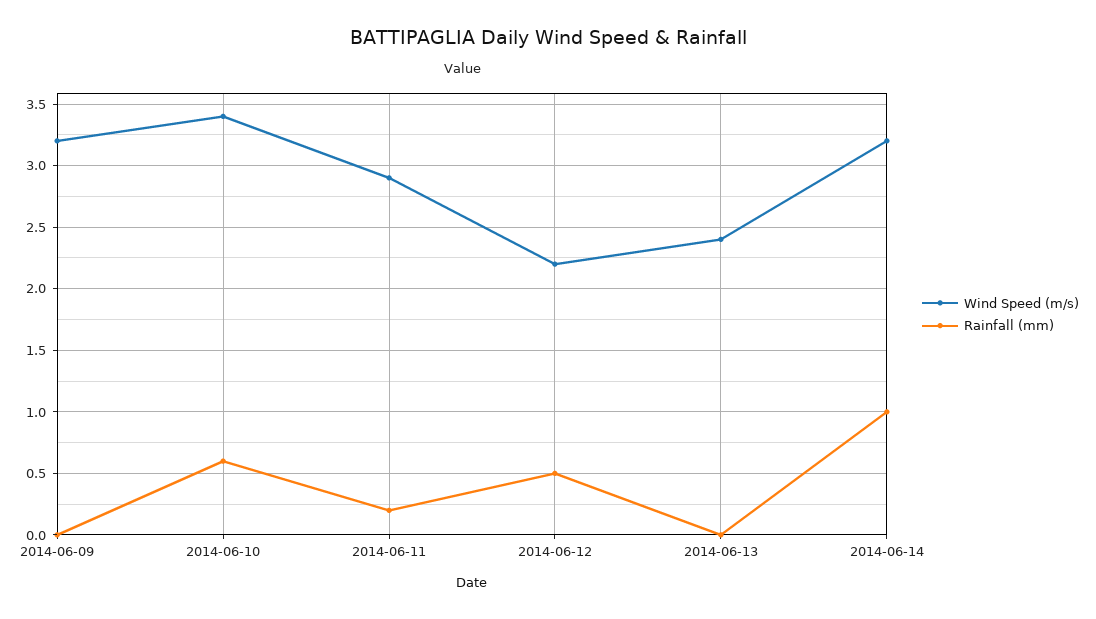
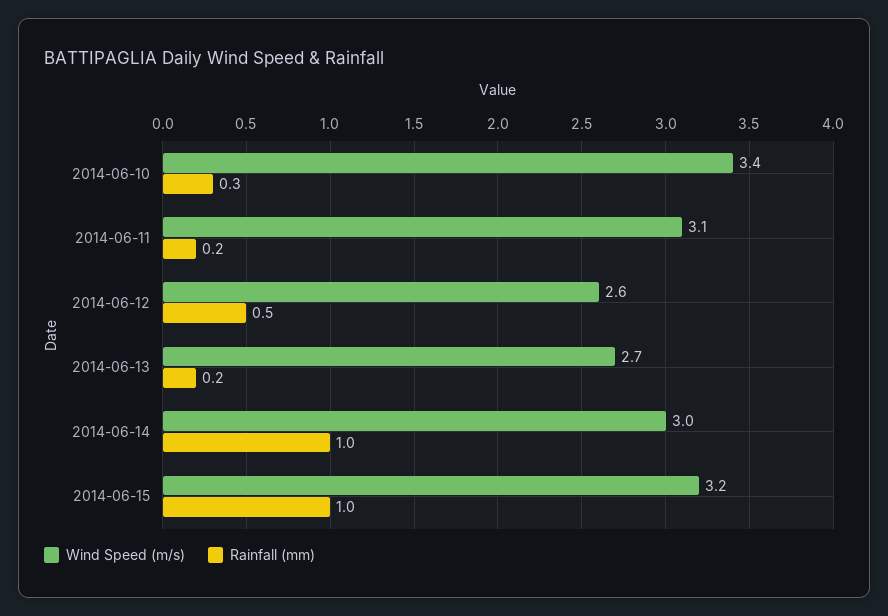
Wind Speed (m/s), 2014-06-09: 3.2 -> none
Rainfall (mm), 2014-06-09: 0 -> none
Rainfall (mm), 2014-06-10: 0.6 -> 0.3
Wind Speed (m/s), 2014-06-11: 2.9 -> 3.1
Wind Speed (m/s), 2014-06-12: 2.2 -> 2.6
Wind Speed (m/s), 2014-06-13: 2.4 -> 2.7
Rainfall (mm), 2014-06-13: 0 -> 0.2
Wind Speed (m/s), 2014-06-14: 3.2 -> 3
Wind Speed (m/s), 2014-06-15: none -> 3.2
Rainfall (mm), 2014-06-15: none -> 1

